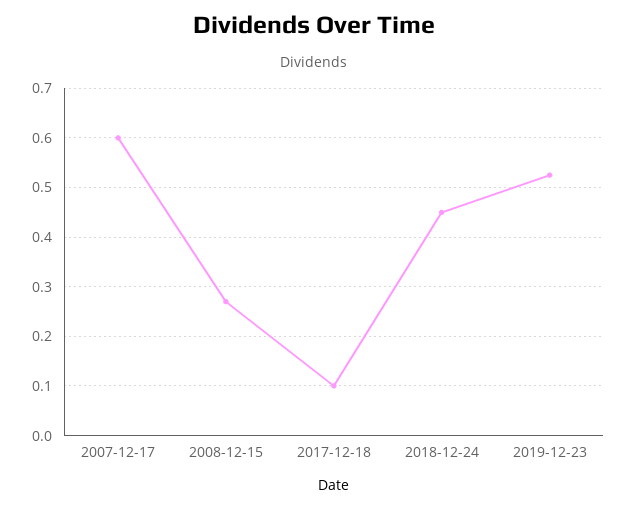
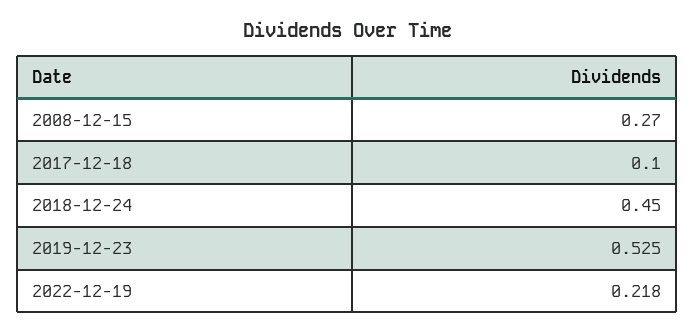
2007-12-17: 0.6 -> none
2022-12-19: none -> 0.218

